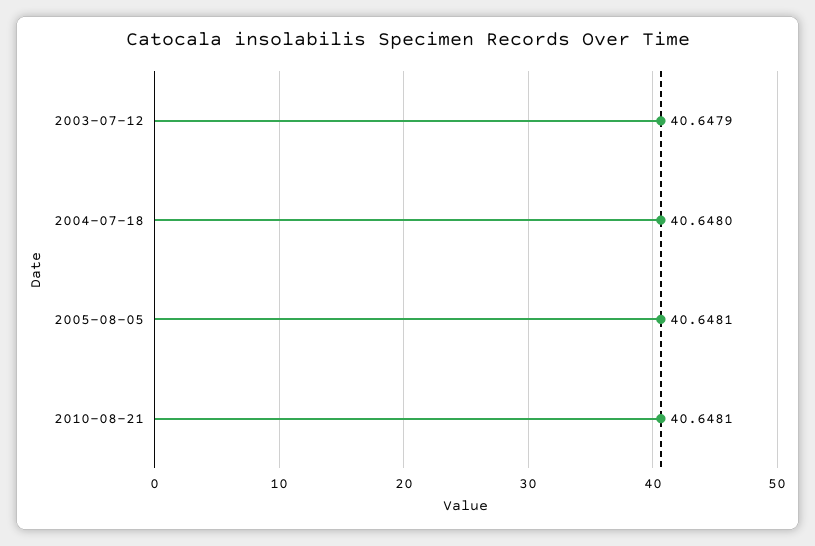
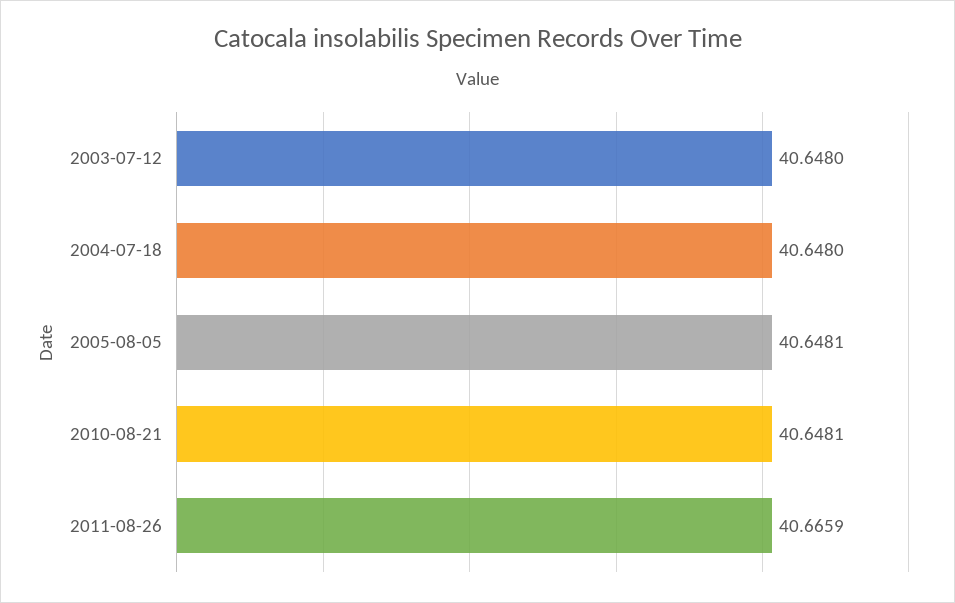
2003-07-12: 40.6479 -> 40.648
2011-08-26: none -> 40.6659

